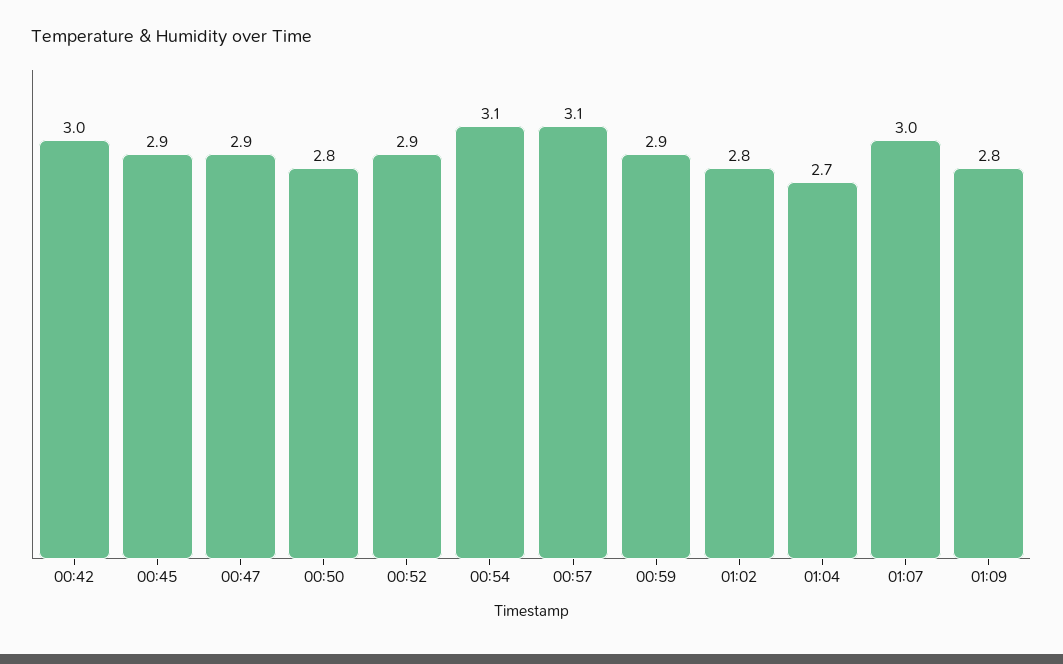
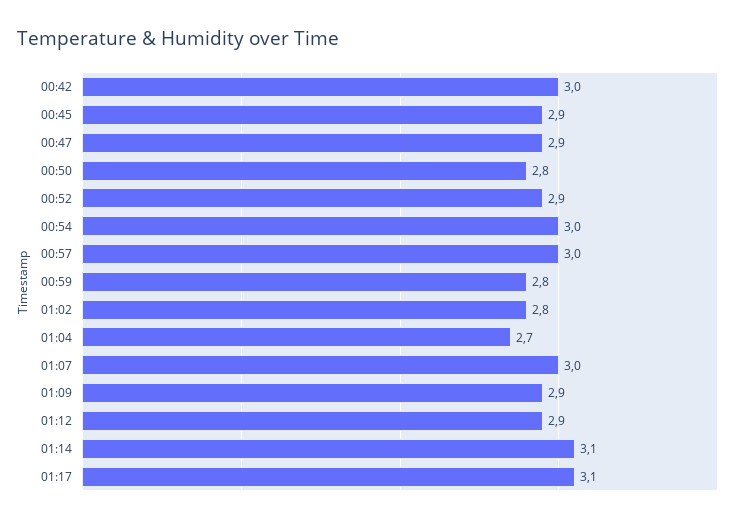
00:54: 3.1 -> 3
00:57: 3.1 -> 3
00:59: 2.9 -> 2.8
01:09: 2.8 -> 2.9
01:12: none -> 2.9
01:14: none -> 3.1
01:17: none -> 3.1

